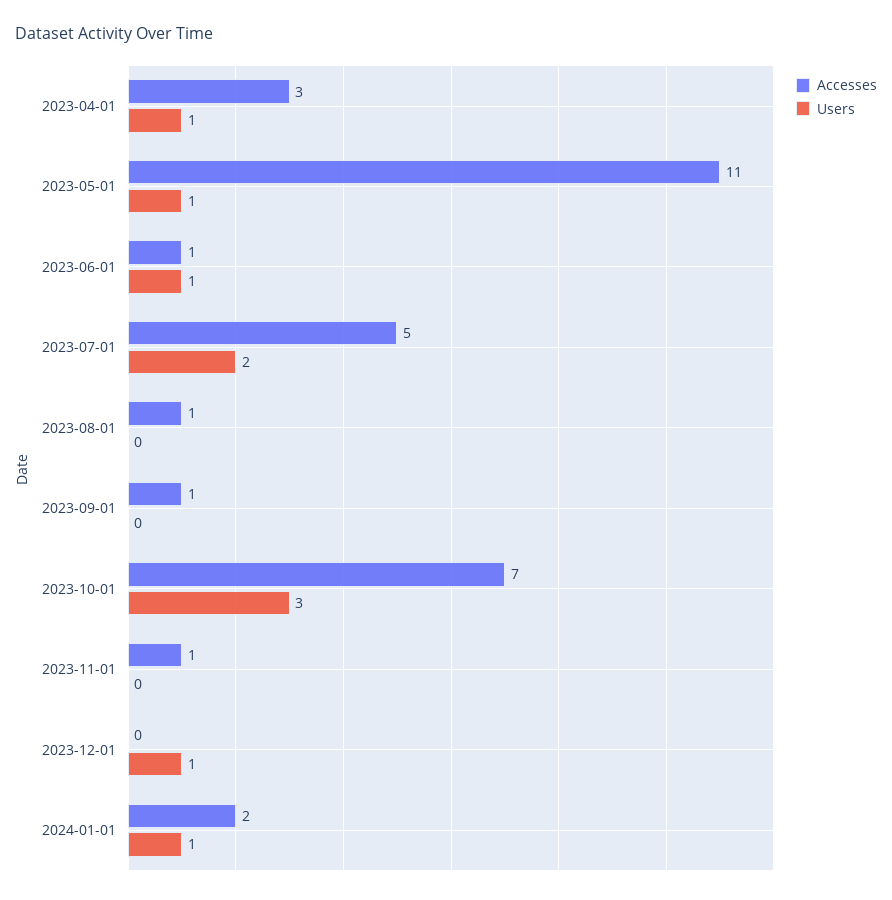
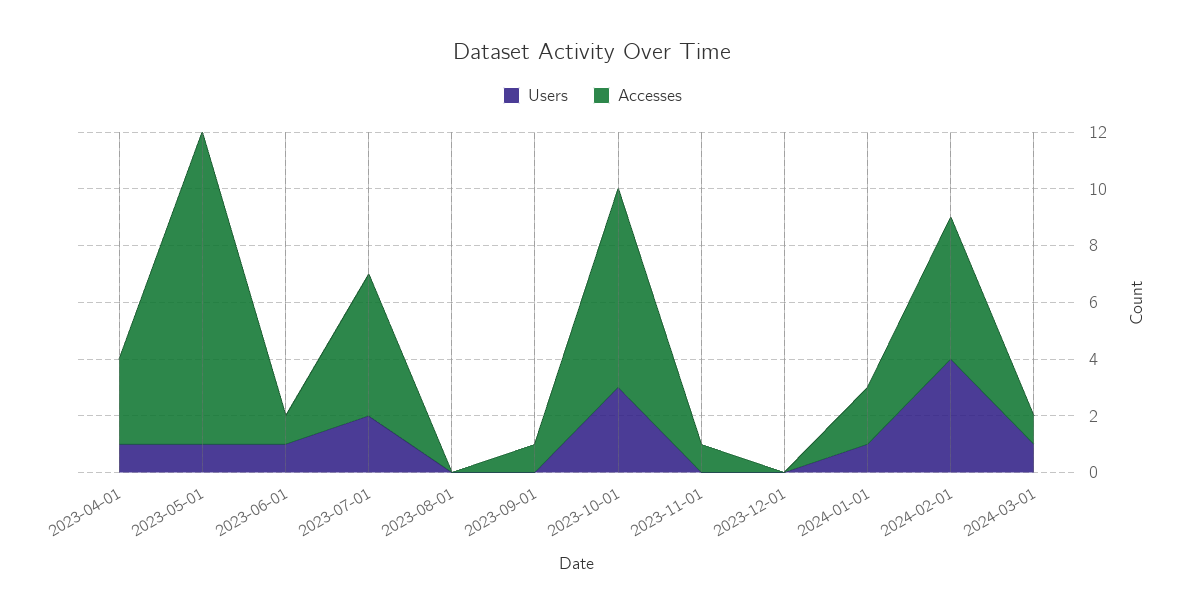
Accesses, 2023-08-01: 1 -> 0
Users, 2023-12-01: 1 -> 0
Users, 2024-02-01: none -> 4
Accesses, 2024-02-01: none -> 5
Users, 2024-03-01: none -> 1
Accesses, 2024-03-01: none -> 1

